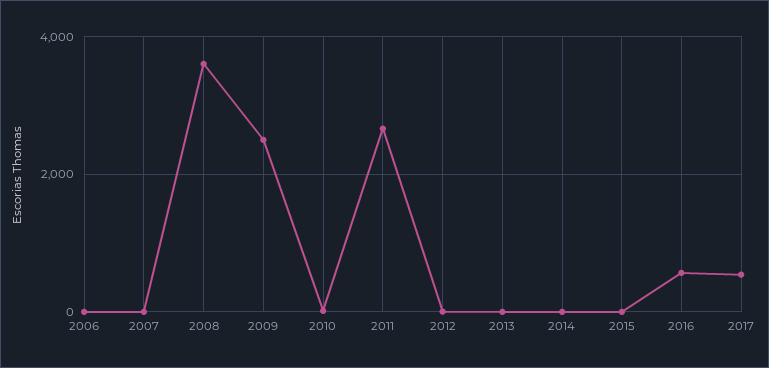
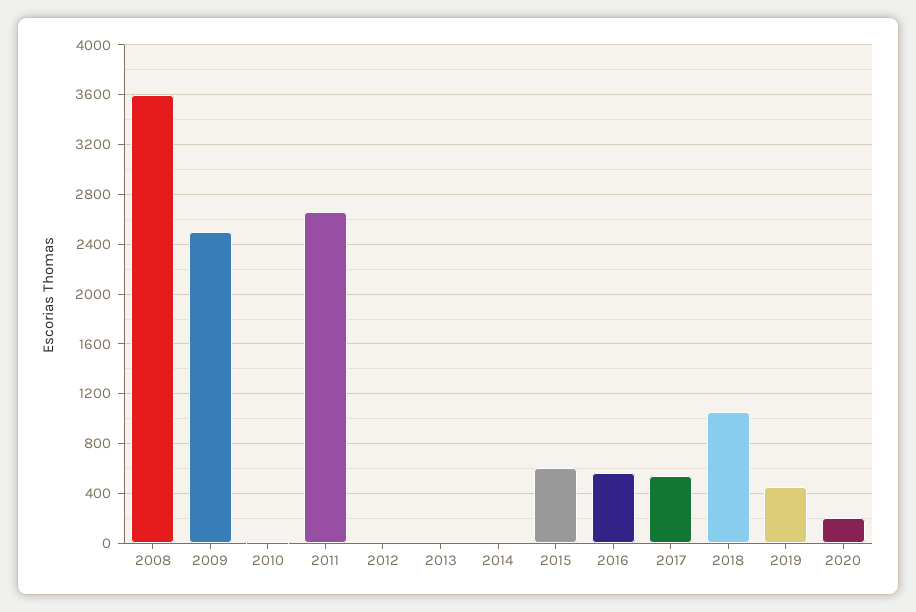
2006: 0 -> none
2007: 0 -> none
2015: 0 -> 600
2018: none -> 1050
2019: none -> 450
2020: none -> 200

